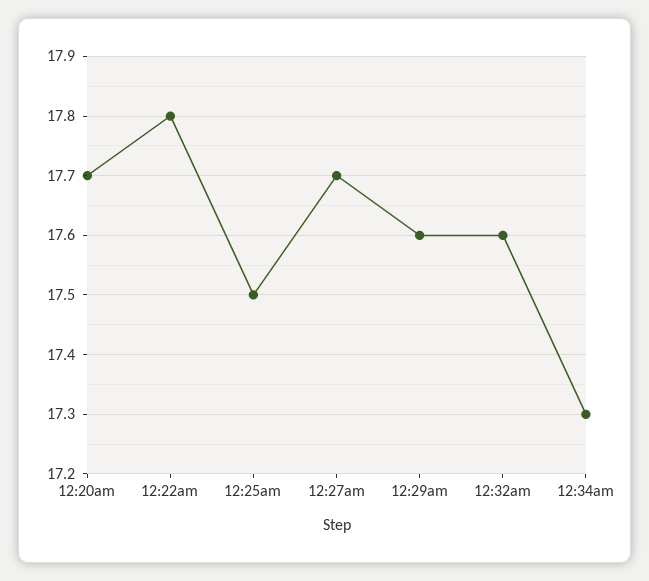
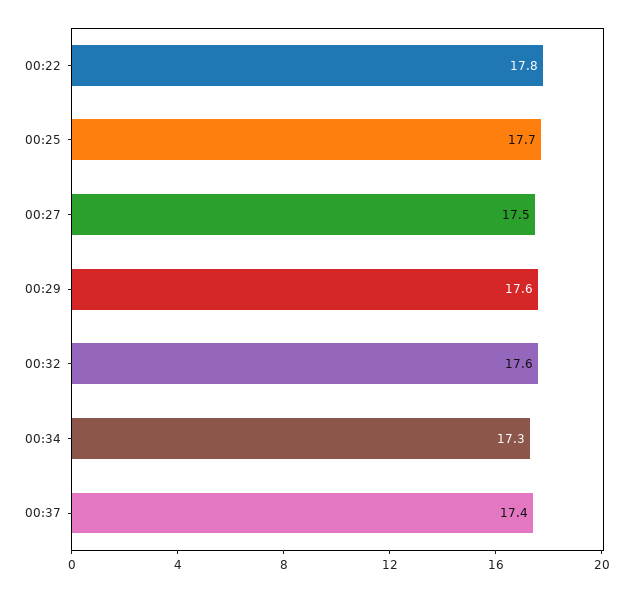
12:20am: 17.7 -> none
12:25am: 17.5 -> 17.7
12:27am: 17.7 -> 17.5
00:37: none -> 17.4

